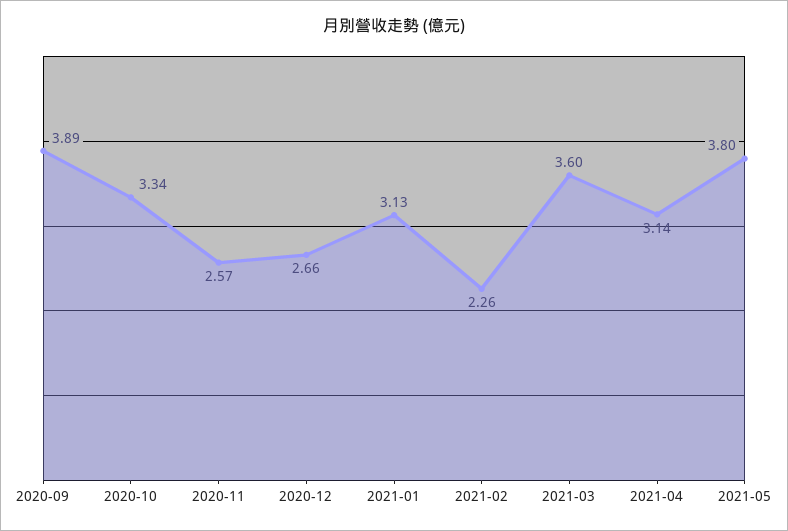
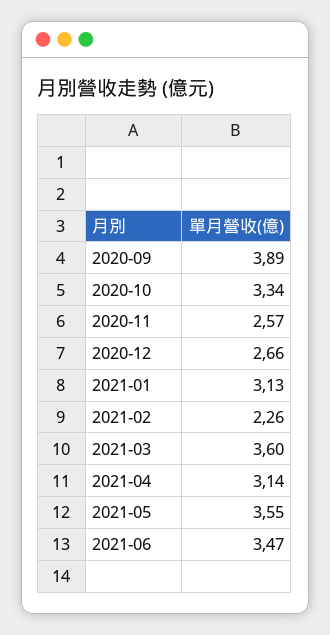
2021-05: 3.8 -> 3.55
2021-06: none -> 3.47

